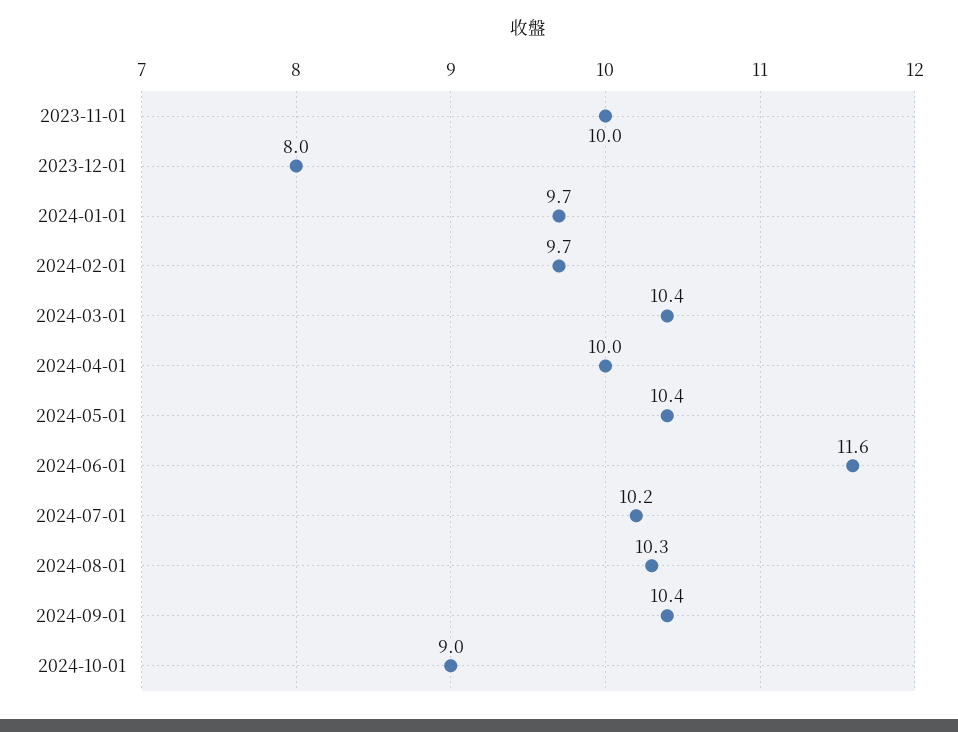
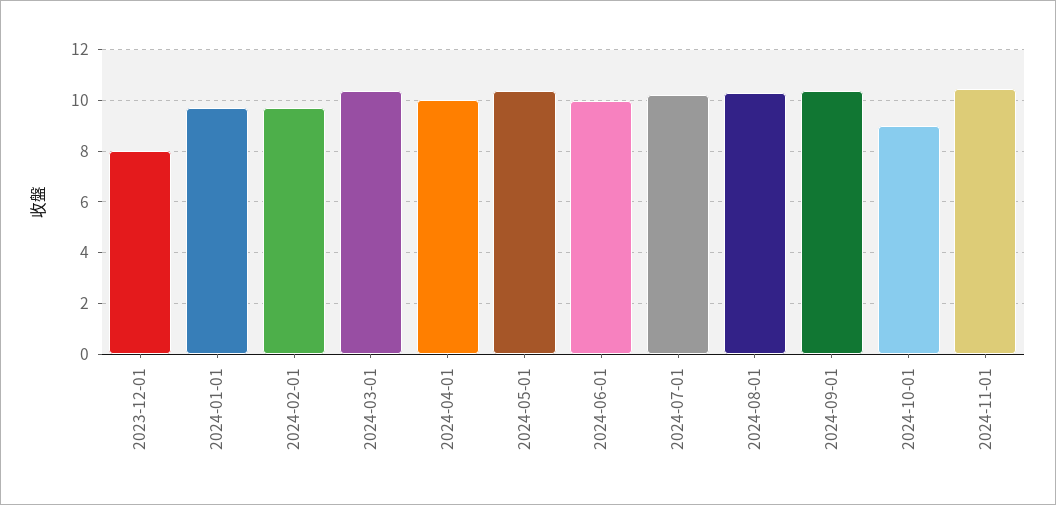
2023-11-01: 10 -> none
2024-06-01: 11.6 -> 10
2024-11-01: none -> 10.5

